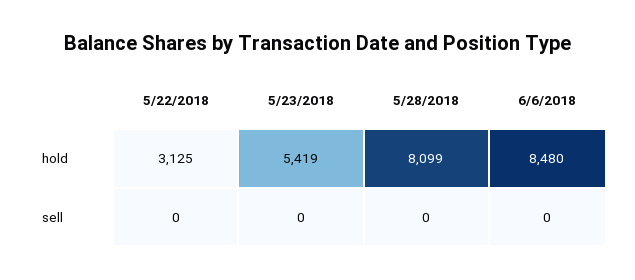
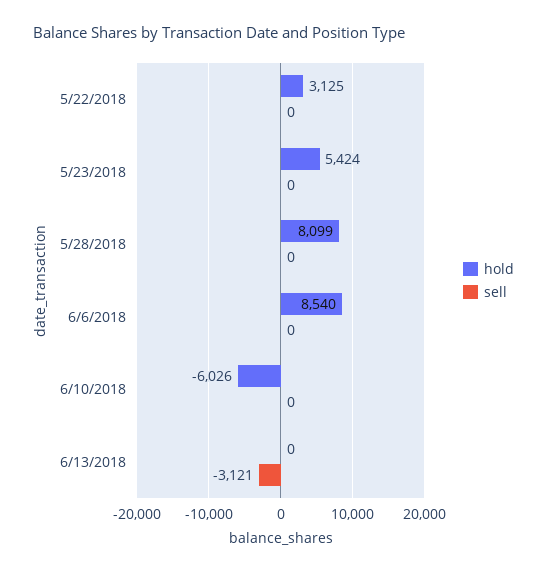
hold, 5/23/2018: 5419 -> 5424
hold, 6/6/2018: 8480 -> 8540
hold, 6/10/2018: none -> -6026
sell, 6/10/2018: none -> 0
hold, 6/13/2018: none -> 0
sell, 6/13/2018: none -> -3121

